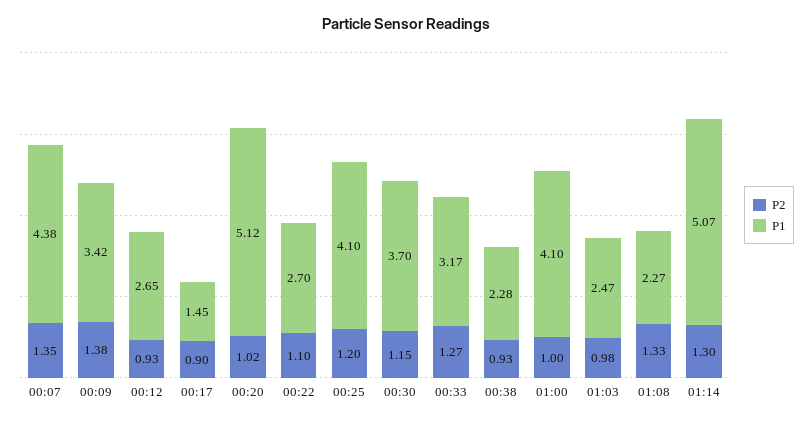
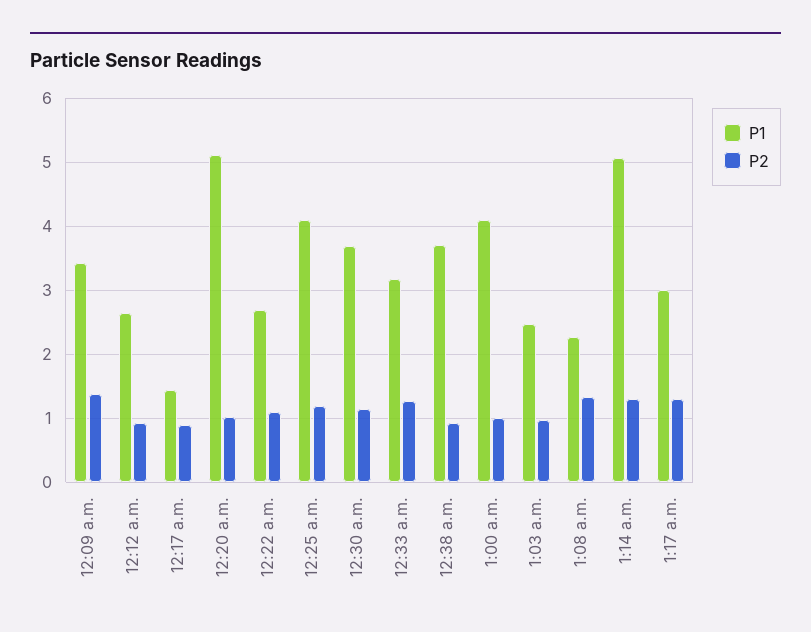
P2, 00:07: 1.35 -> none
P1, 00:07: 4.38 -> none
P1, 00:38: 2.28 -> 3.7
P1, 1:17 a.m.: none -> 3
P2, 1:17 a.m.: none -> 1.3

